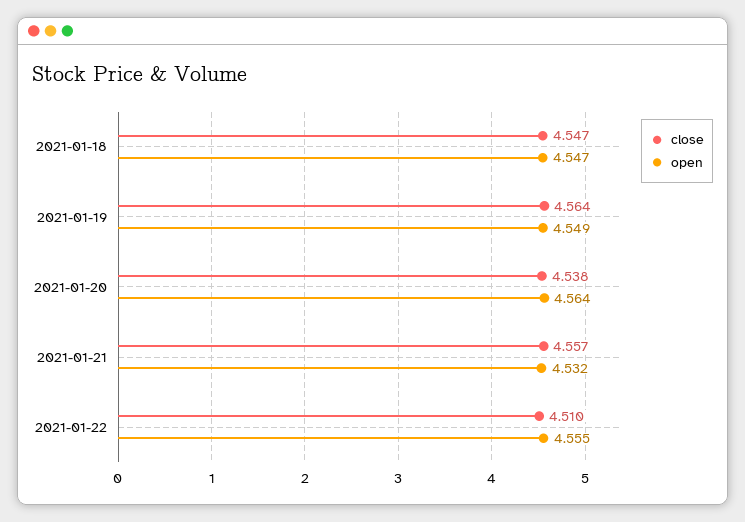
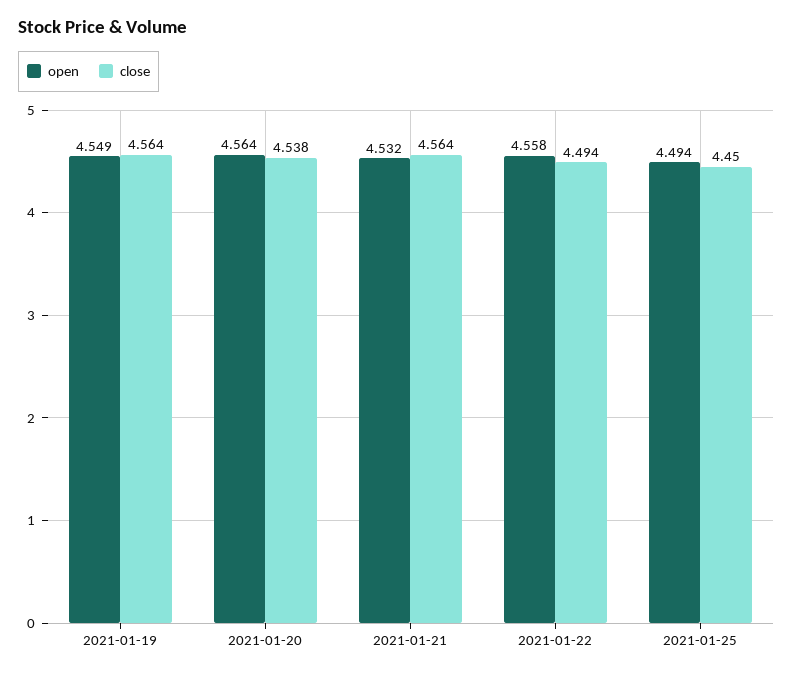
close, 2021-01-18: 4.547 -> none
open, 2021-01-18: 4.547 -> none
close, 2021-01-21: 4.557 -> 4.564
close, 2021-01-22: 4.51 -> 4.494
open, 2021-01-22: 4.555 -> 4.558
open, 2021-01-25: none -> 4.494
close, 2021-01-25: none -> 4.45

